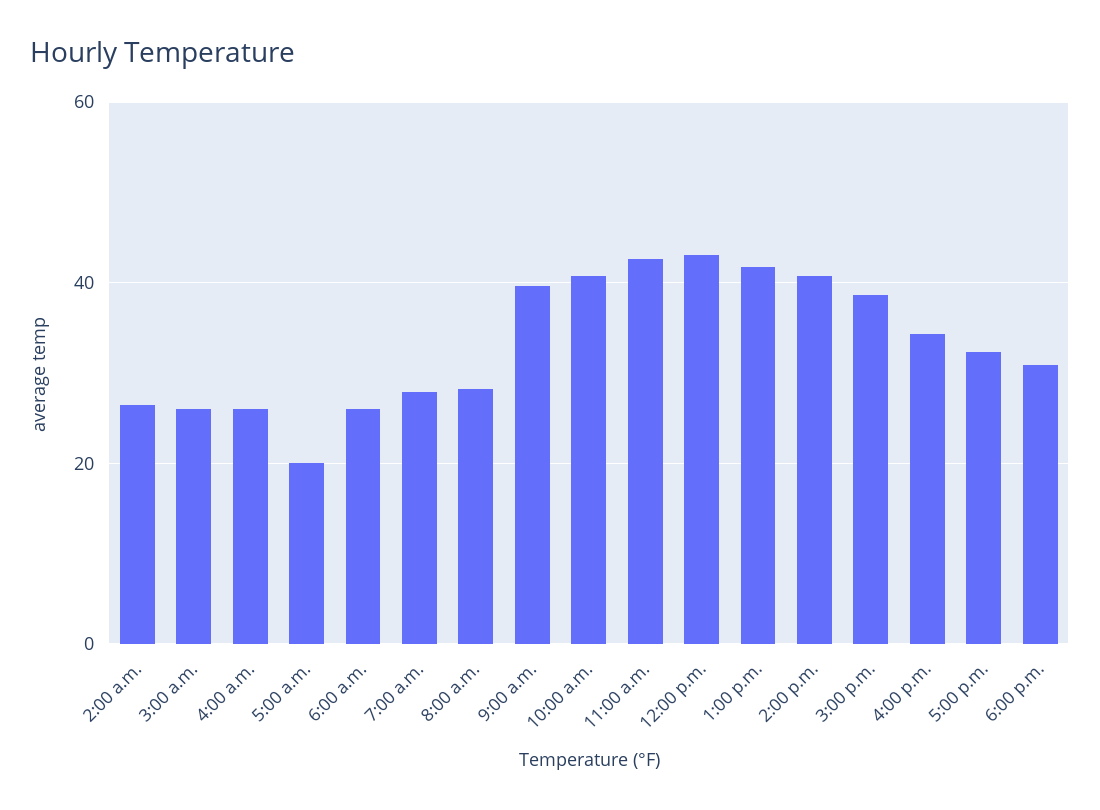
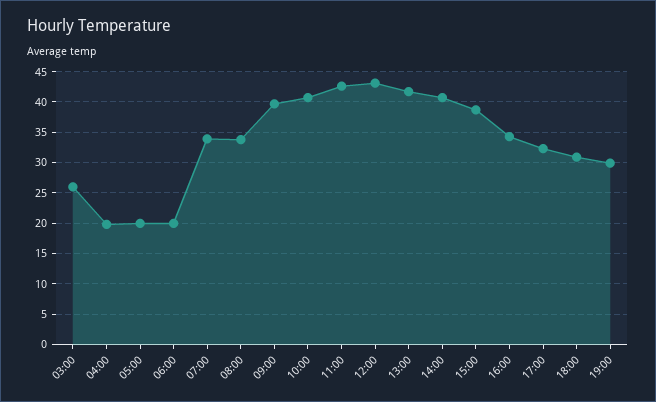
2:00 a.m.: 26 -> none
4:00 a.m.: 26 -> 20
6:00 a.m.: 26 -> 20
7:00 a.m.: 28 -> 34
8:00 a.m.: 28 -> 34
19:00: none -> 30

